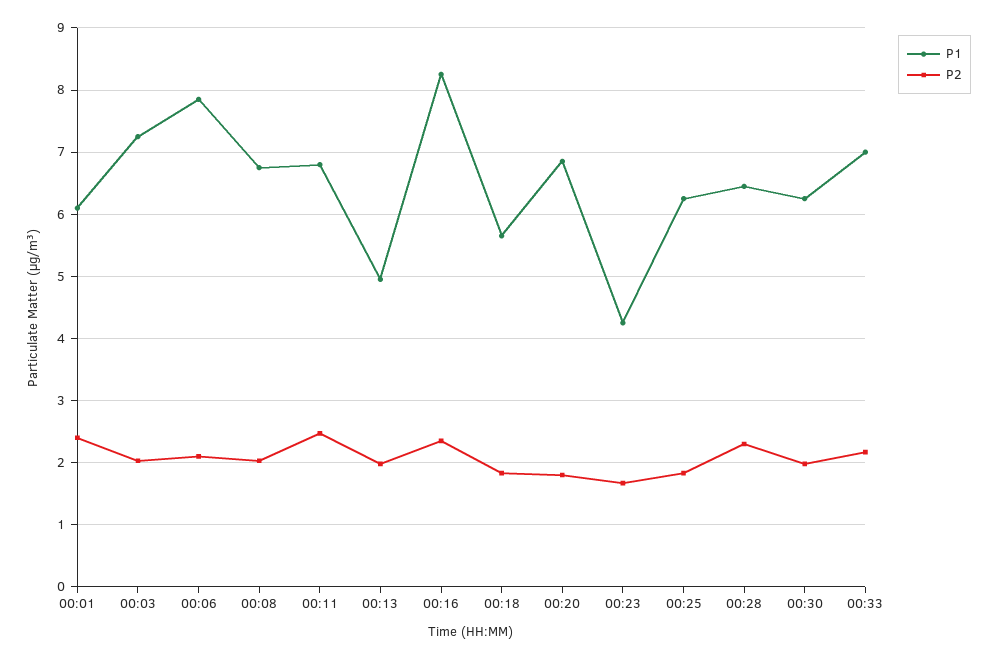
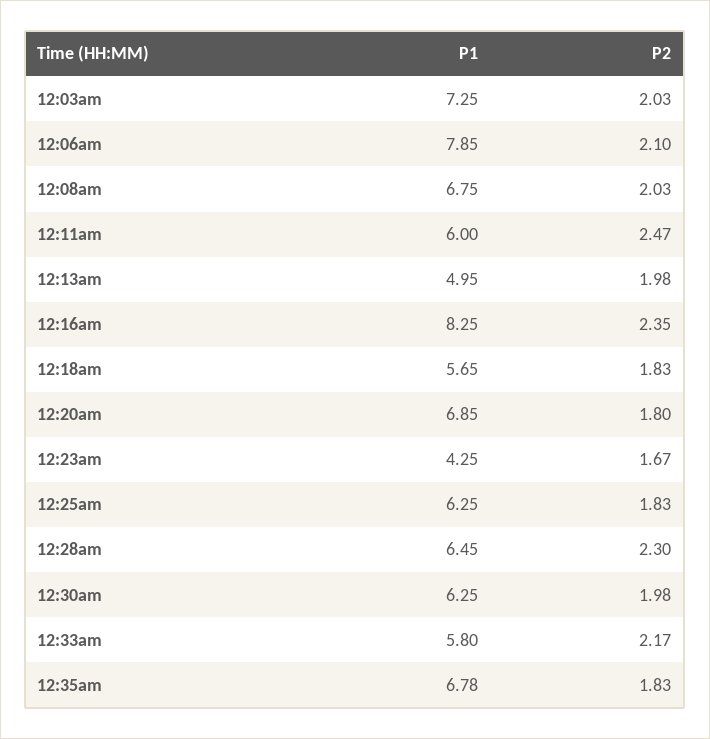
P1, 00:01: 6.1 -> none
P2, 00:01: 2.4 -> none
P1, 00:11: 6.8 -> 6
P1, 00:33: 7 -> 5.8
P1, 12:35am: none -> 6.78
P2, 12:35am: none -> 1.83

